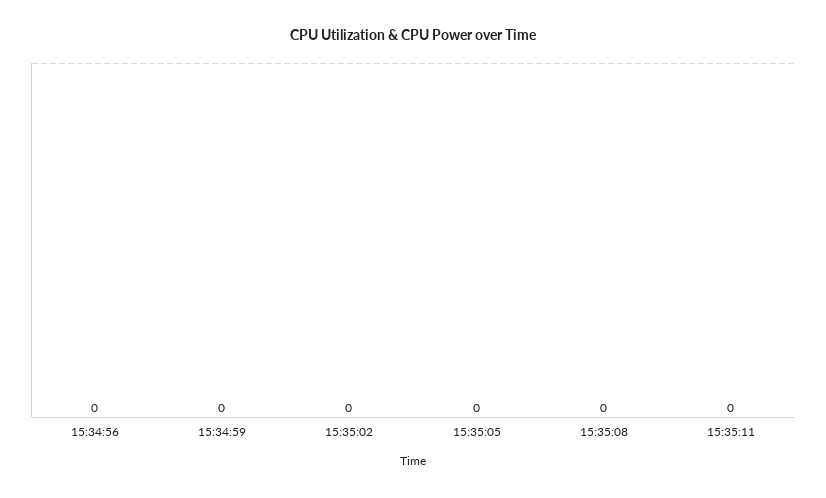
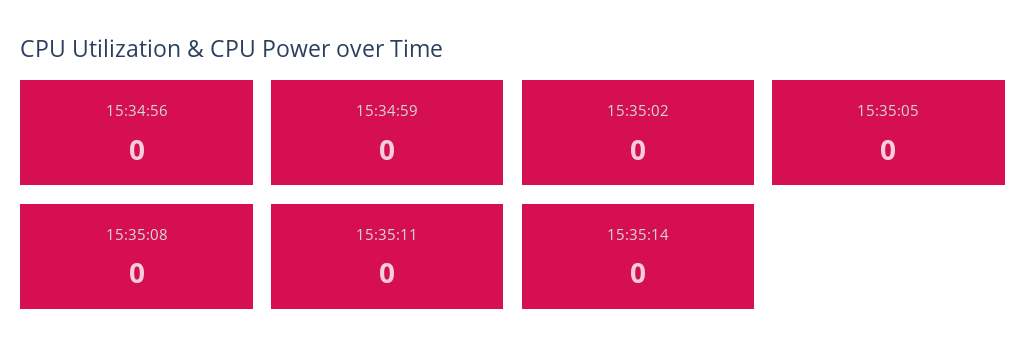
15:35:14: none -> 0

